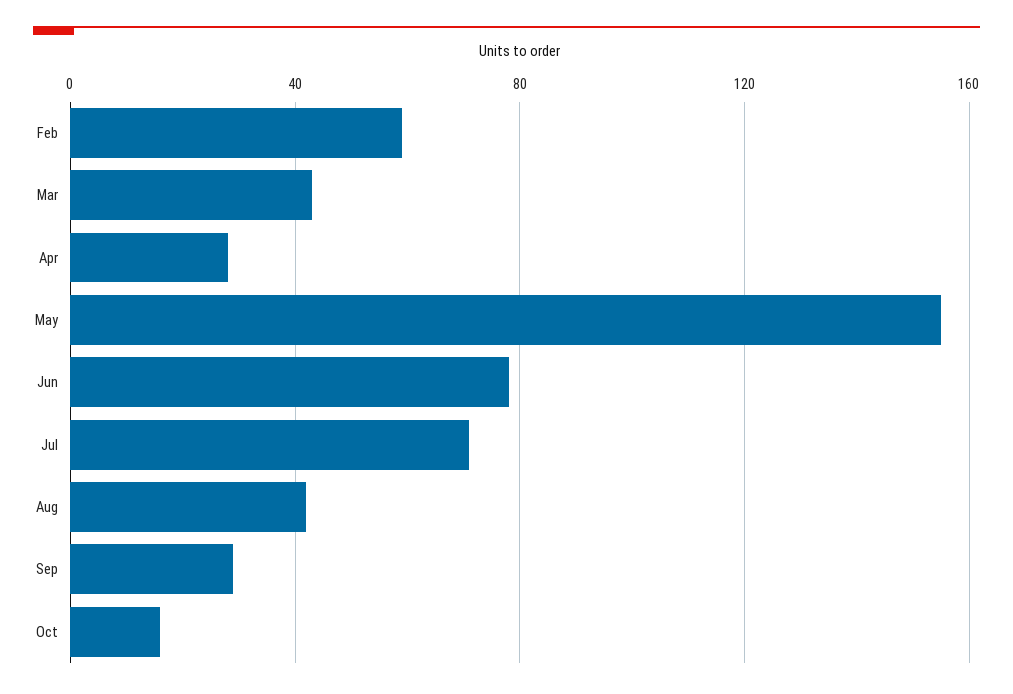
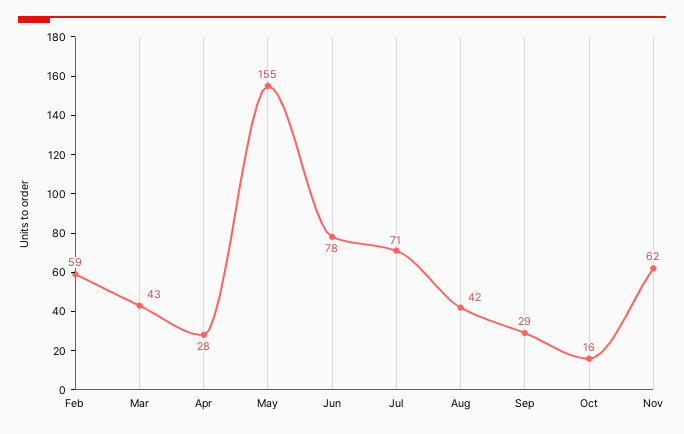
Nov: none -> 62

